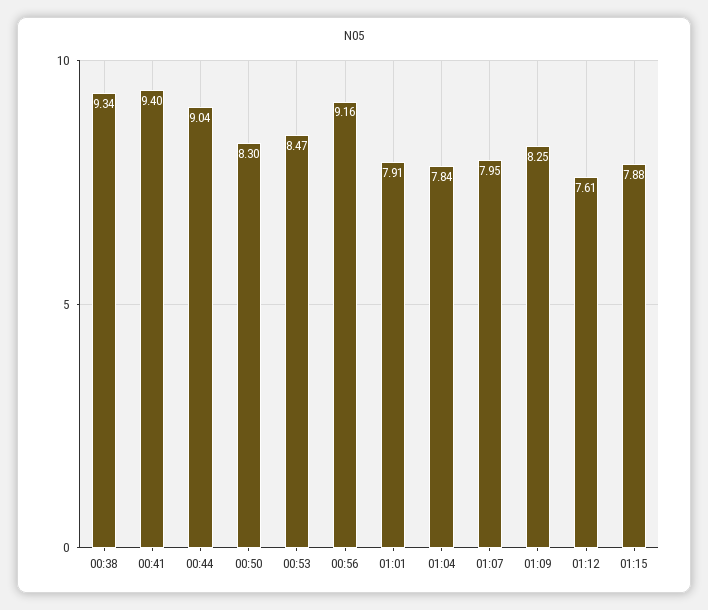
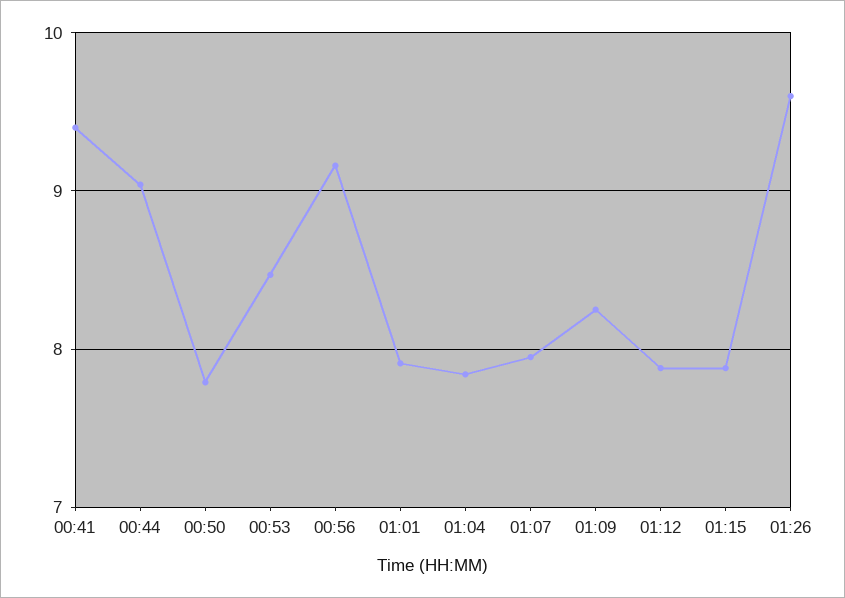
00:38: 9.34 -> none
00:50: 8.3 -> 7.8
01:12: 7.61 -> 7.9
01:26: none -> 9.6

